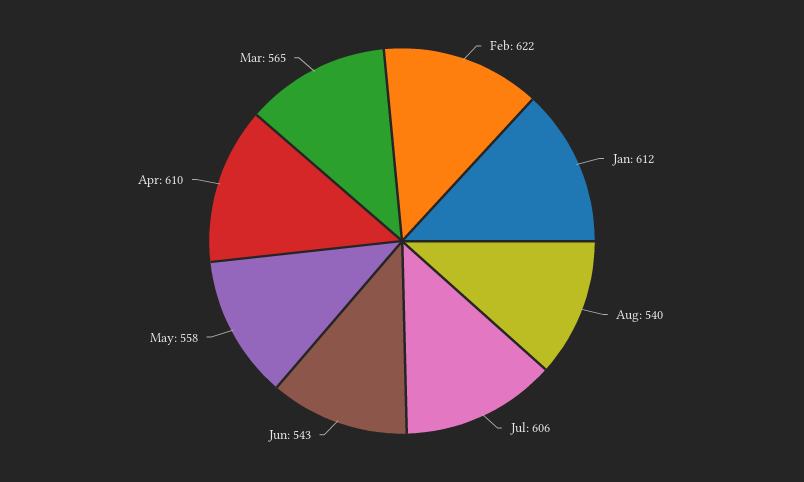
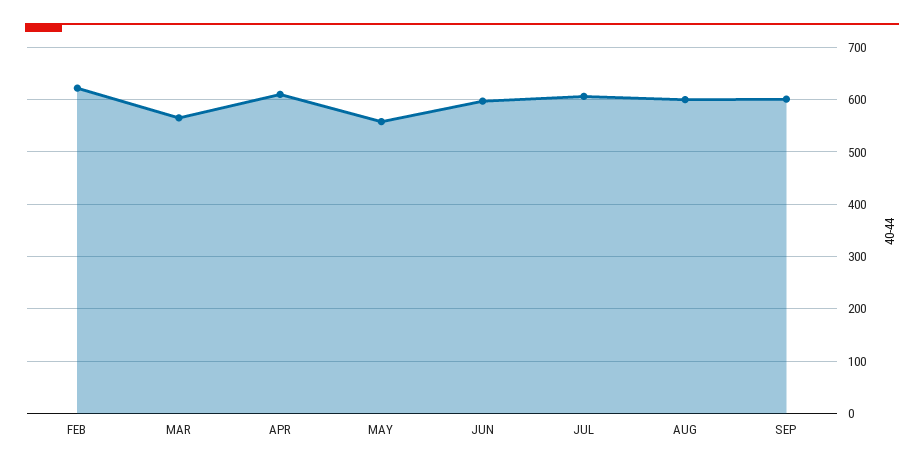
Jan: 612 -> none
Aug: 540 -> 600
Jun: 543 -> 600
SEP: none -> 600

